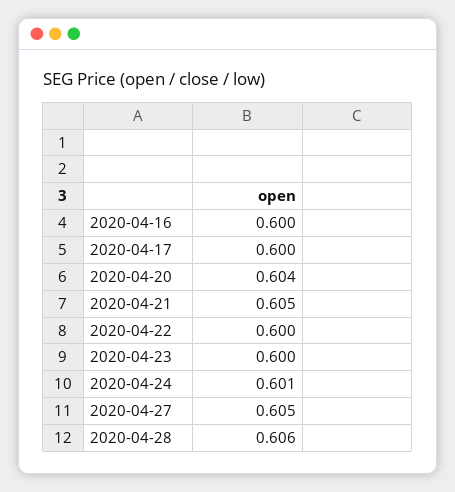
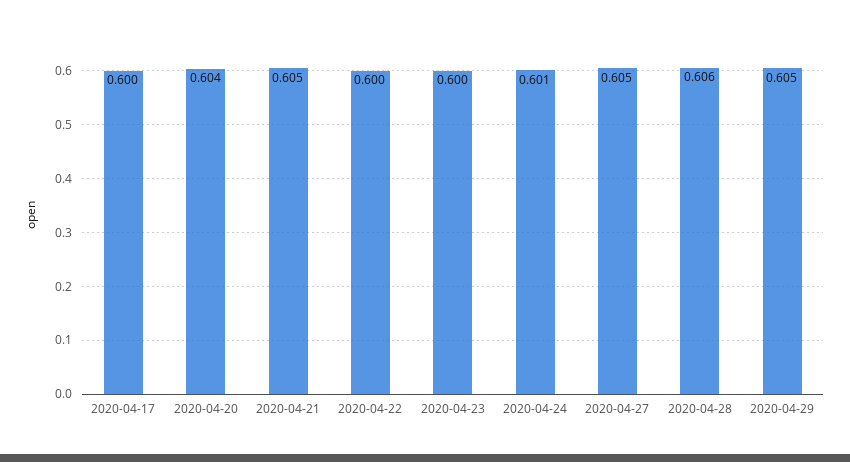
2020-04-16: 0.6 -> none
2020-04-29: none -> 0.605

